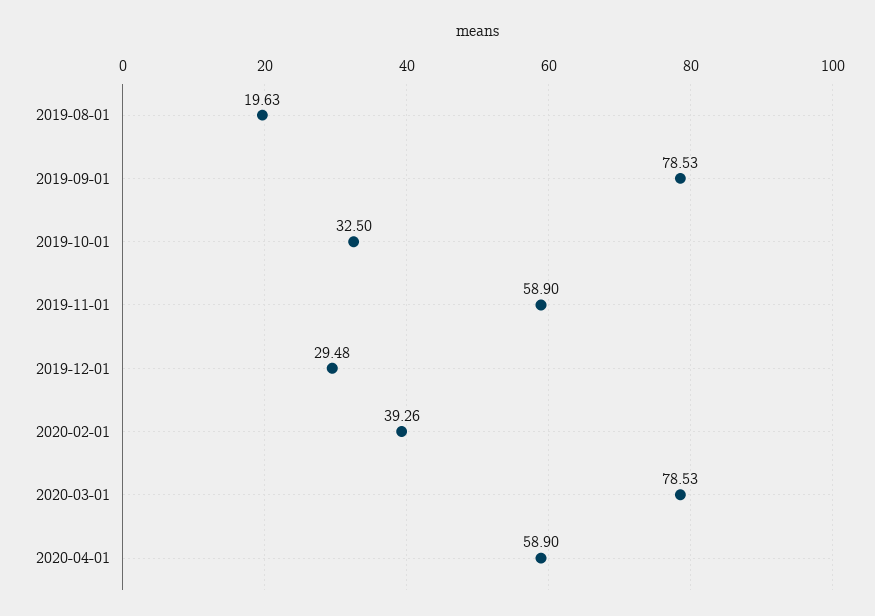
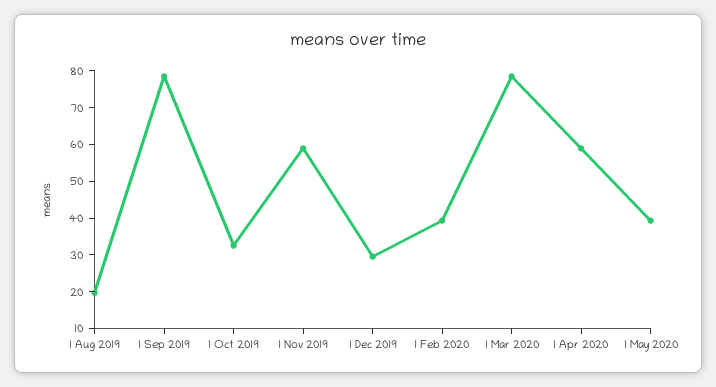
1 May 2020: none -> 40

